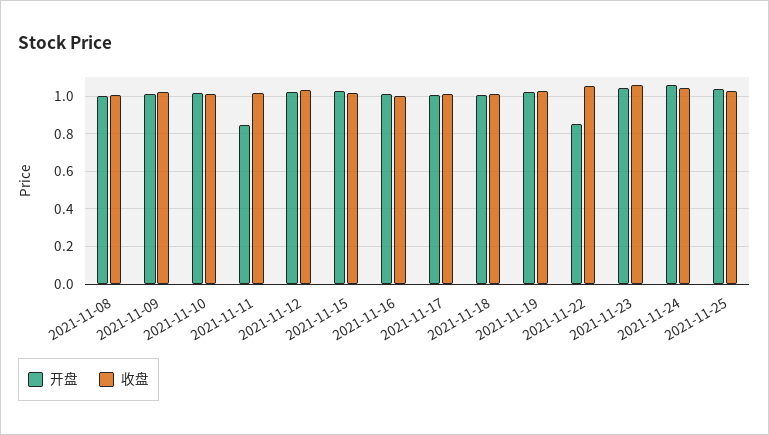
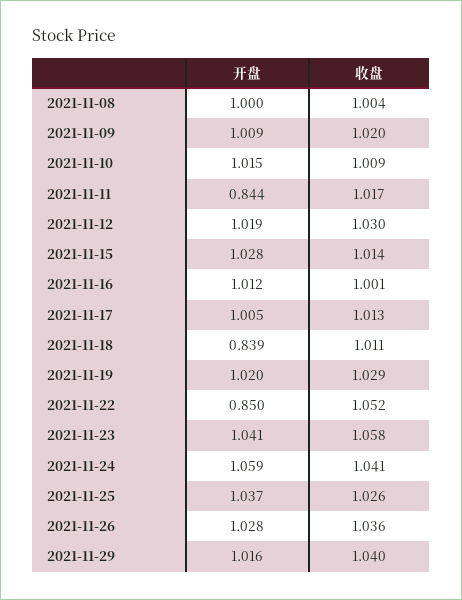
开盘, 2021-11-18: 1 -> 0.839
开盘, 2021-11-26: none -> 1.028
收盘, 2021-11-26: none -> 1.036
开盘, 2021-11-29: none -> 1.016
收盘, 2021-11-29: none -> 1.04

